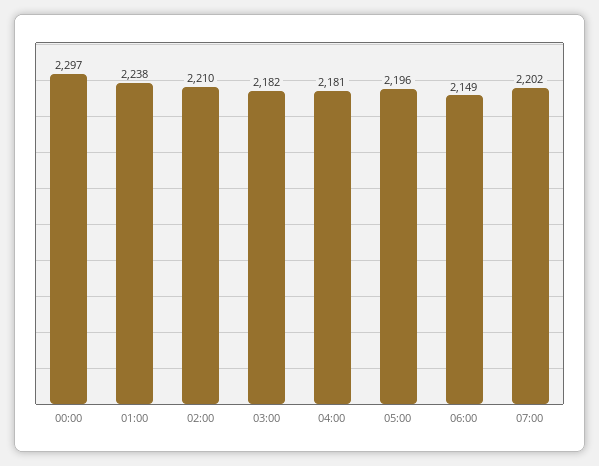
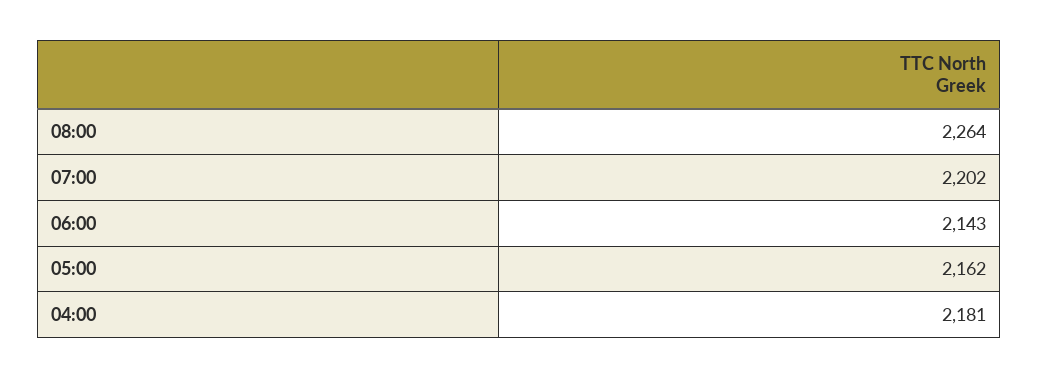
00:00: 2297 -> none
01:00: 2238 -> none
02:00: 2210 -> none
03:00: 2182 -> none
05:00: 2196 -> 2162
06:00: 2149 -> 2143
08:00: none -> 2264

